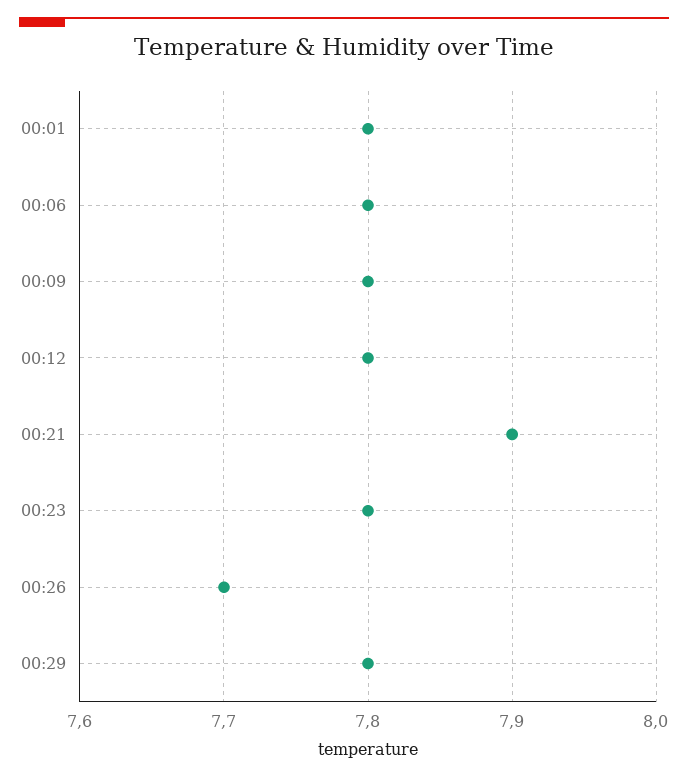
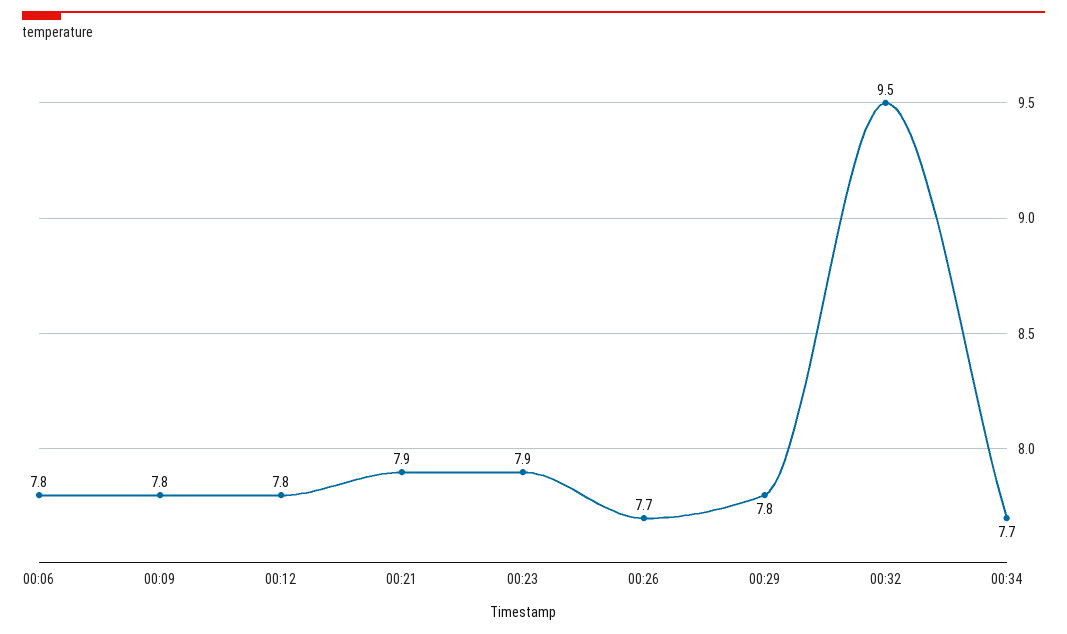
00:01: 7.8 -> none
00:23: 7.8 -> 7.9
00:32: none -> 9.5
00:34: none -> 7.7

